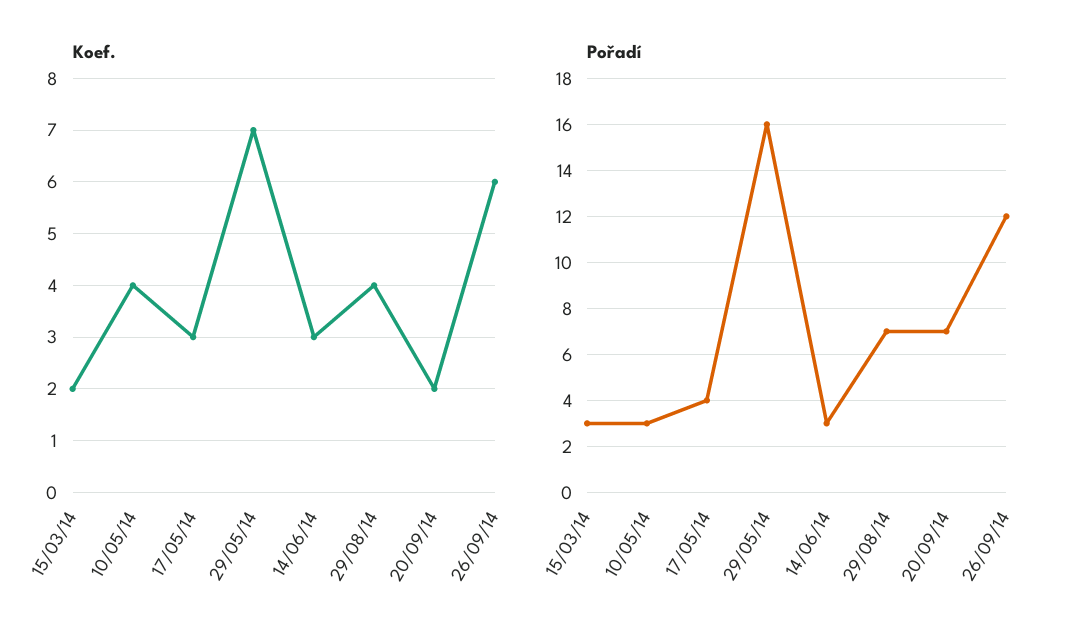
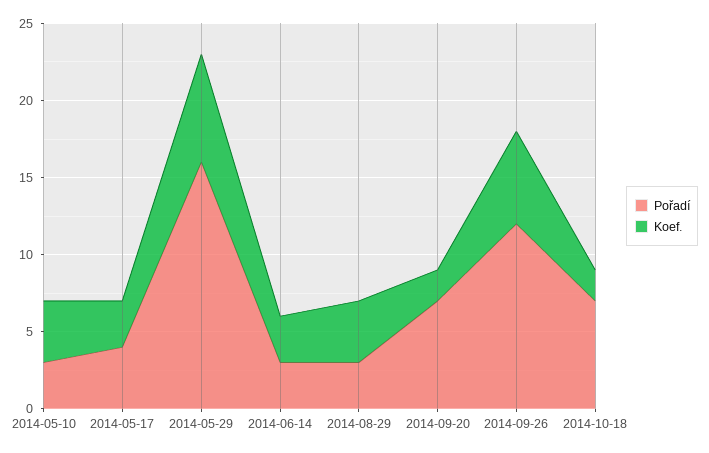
Koef., 15/03/14: 2 -> none
Pořadí, 15/03/14: 3 -> none
Pořadí, 29/08/14: 7 -> 3
Pořadí, 2014-10-18: none -> 7
Koef., 2014-10-18: none -> 2

